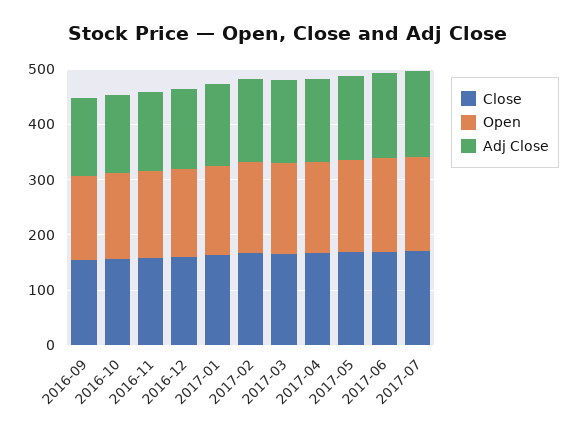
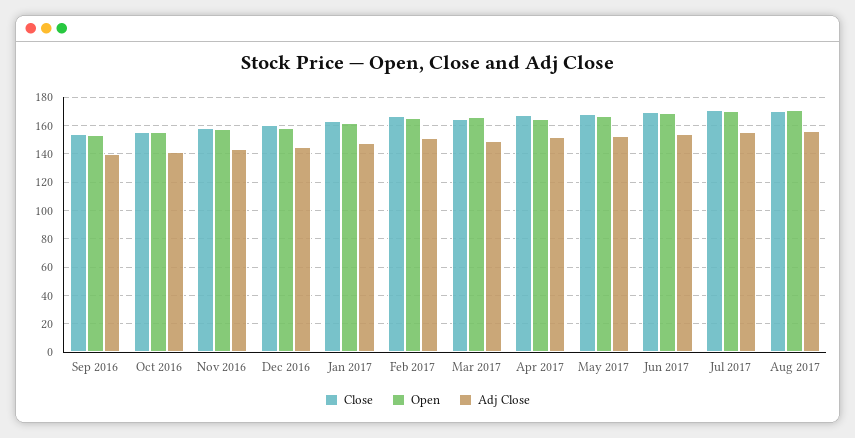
Close, Aug 2017: none -> 170
Open, Aug 2017: none -> 170
Adj Close, Aug 2017: none -> 155

